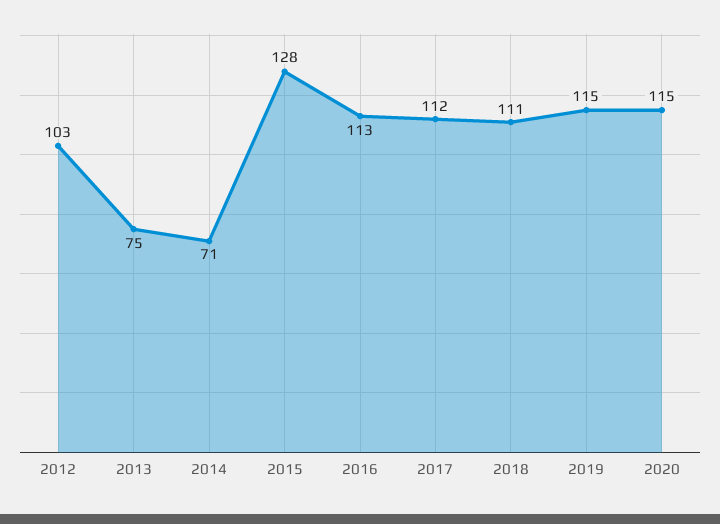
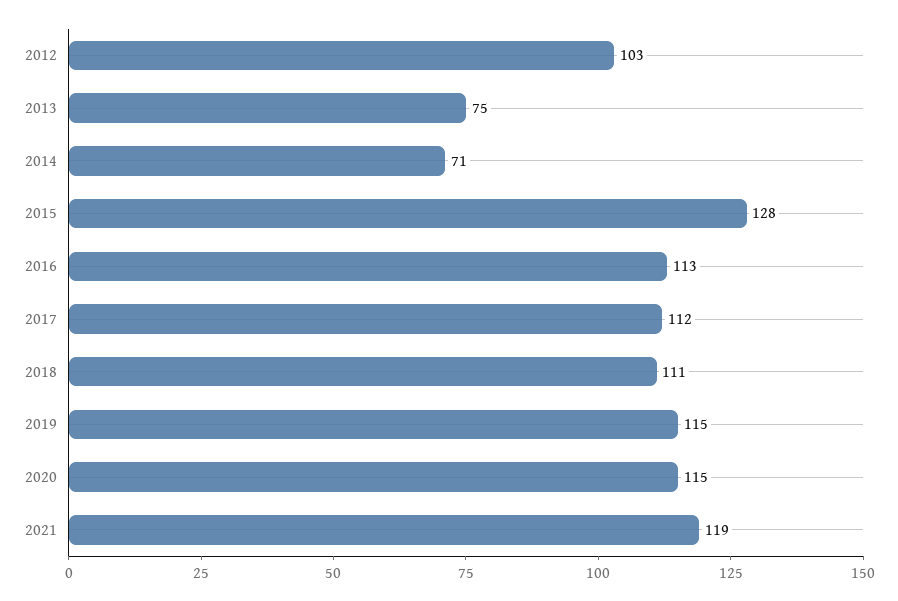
2021: none -> 119

